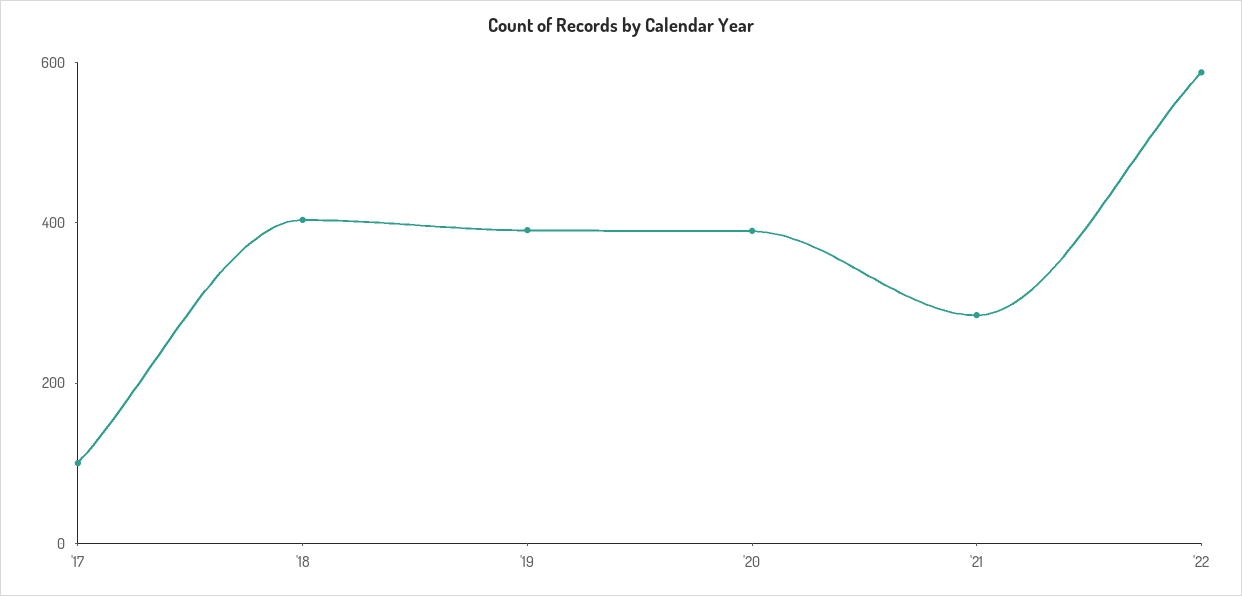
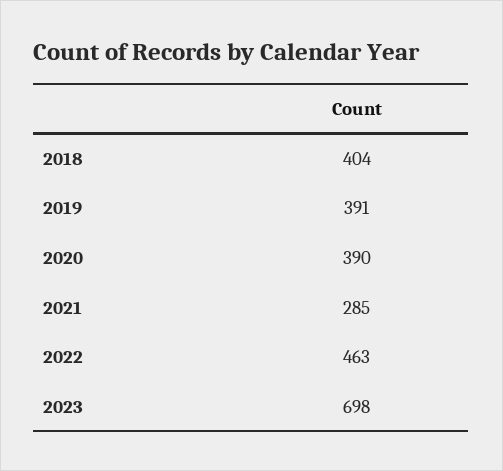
'17: 100 -> none
'22: 600 -> 463
2023: none -> 698

